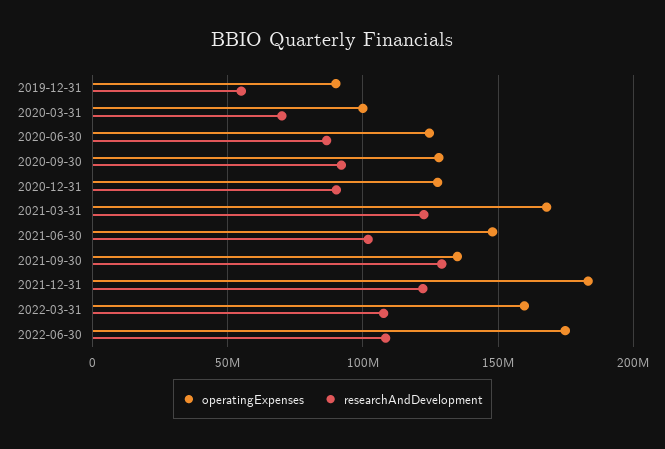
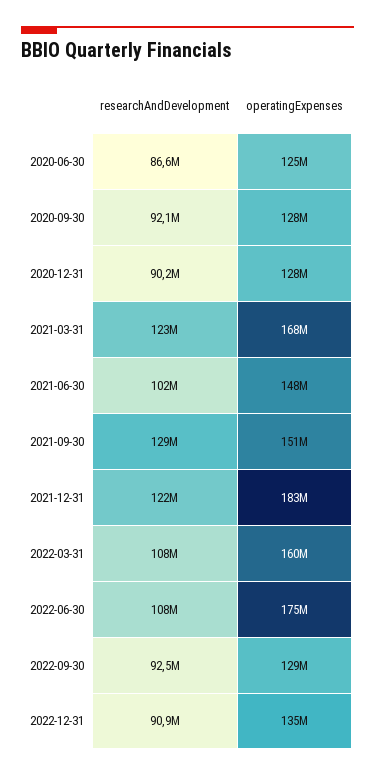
operatingExpenses, 2019-12-31: 90000000 -> none
researchAndDevelopment, 2019-12-31: 55000000 -> none
operatingExpenses, 2020-03-31: 100000000 -> none
researchAndDevelopment, 2020-03-31: 70000000 -> none
operatingExpenses, 2021-09-30: 135000000 -> 151000000
researchAndDevelopment, 2022-09-30: none -> 92500000
operatingExpenses, 2022-09-30: none -> 129000000
researchAndDevelopment, 2022-12-31: none -> 90900000
operatingExpenses, 2022-12-31: none -> 135000000

